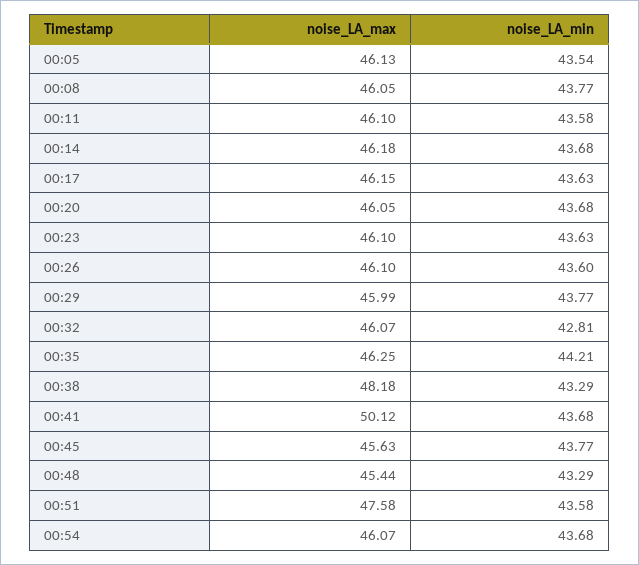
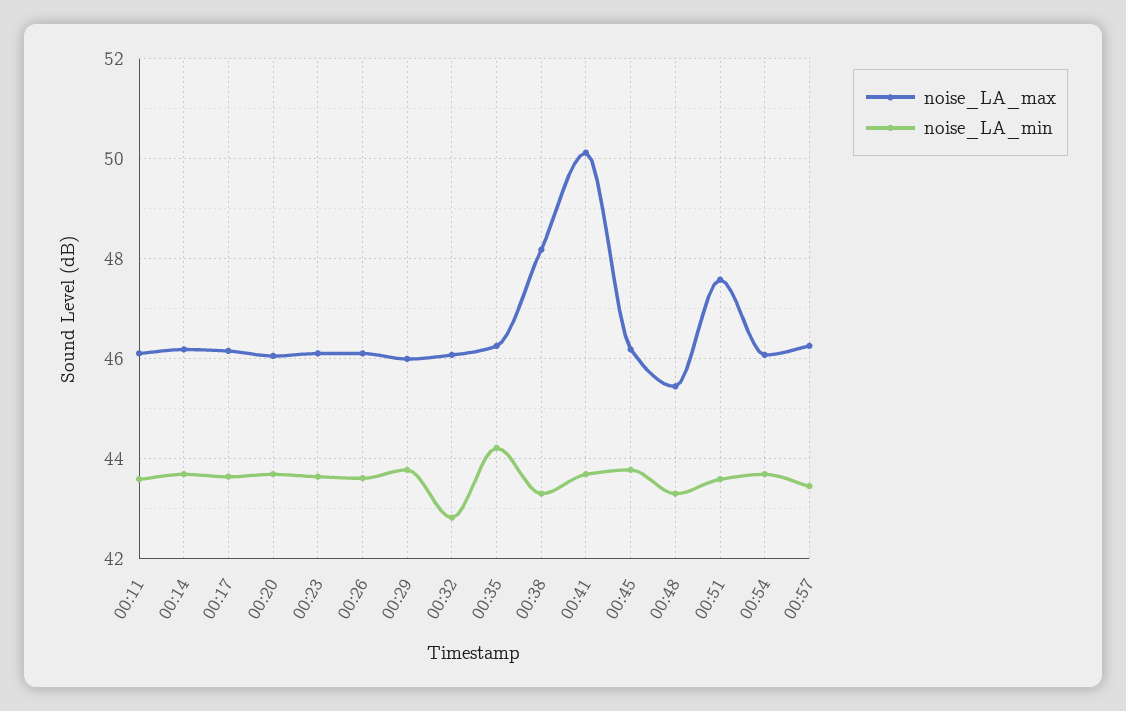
noise_LA_max, 00:05: 46.13 -> none
noise_LA_min, 00:05: 43.54 -> none
noise_LA_max, 00:08: 46.05 -> none
noise_LA_min, 00:08: 43.77 -> none
noise_LA_max, 00:45: 45.63 -> 46.2
noise_LA_max, 00:57: none -> 46.2
noise_LA_min, 00:57: none -> 43.4

